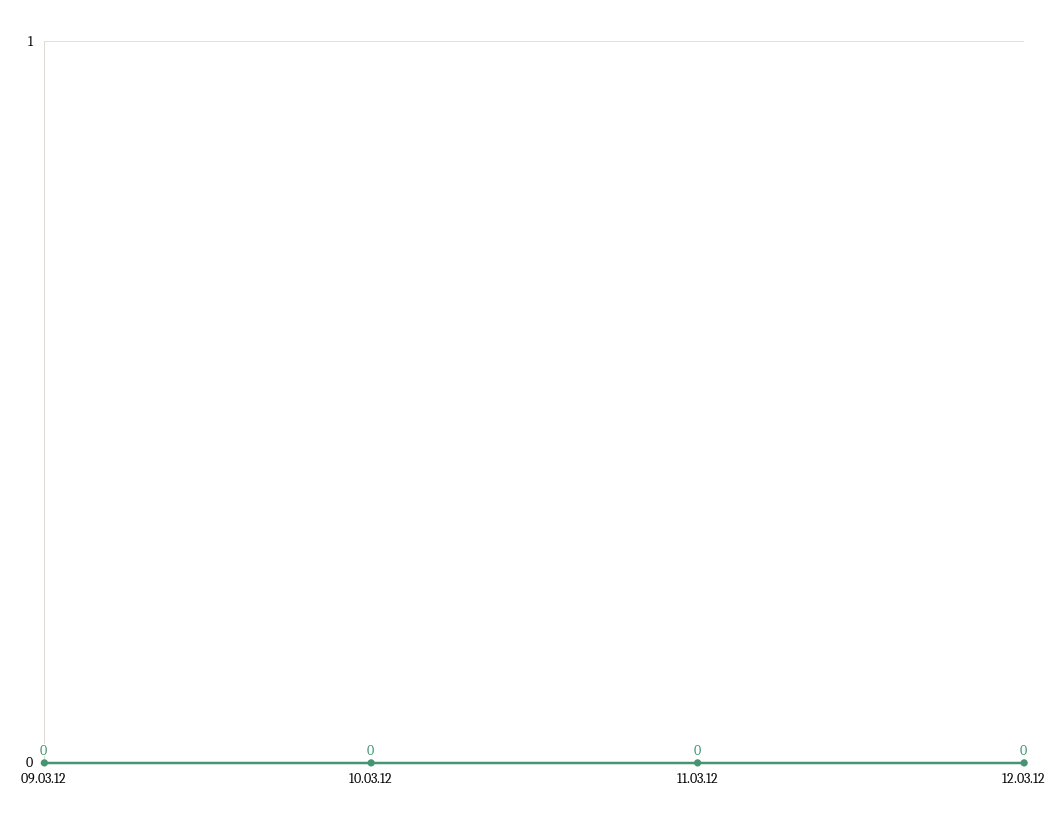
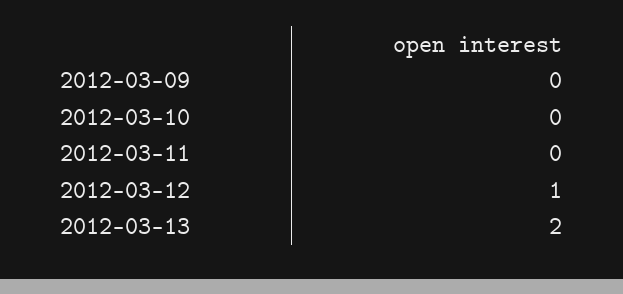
12.03.12: 0 -> 1
2012-03-13: none -> 2

